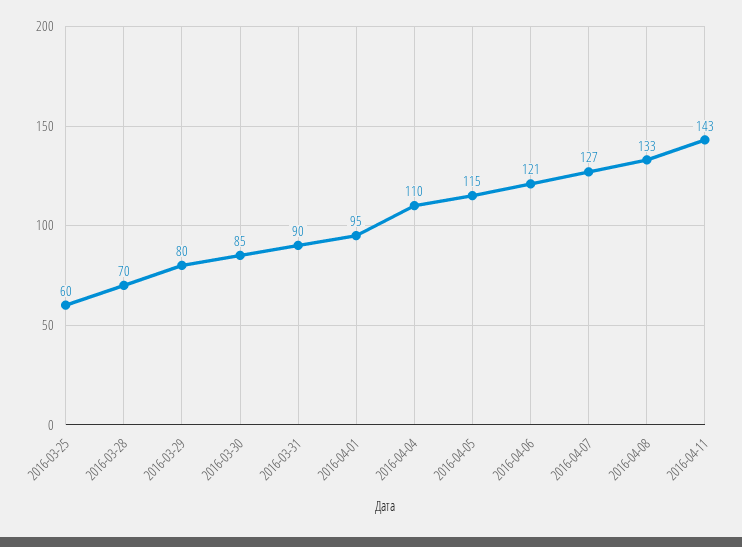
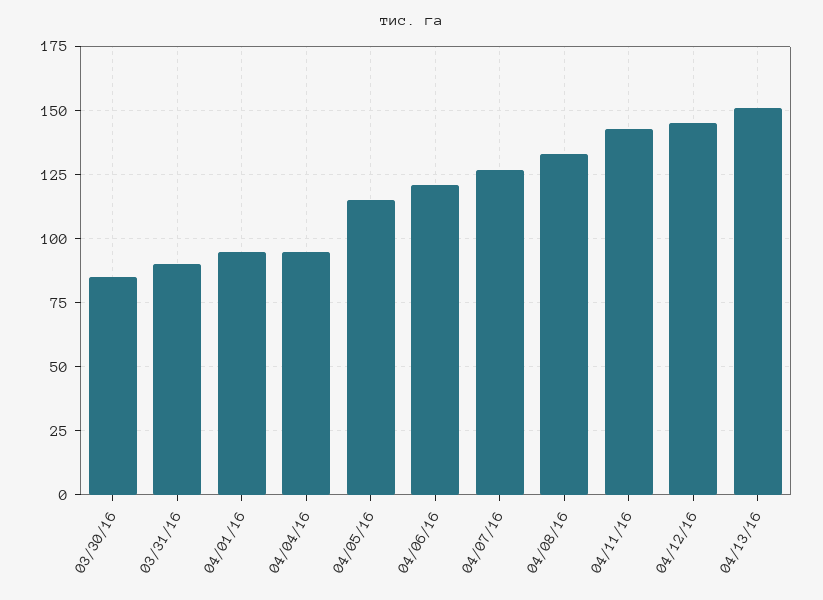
2016-03-25: 60 -> none
2016-03-28: 70 -> none
2016-03-29: 80 -> none
2016-04-04: 110 -> 95
04/12/16: none -> 145
04/13/16: none -> 150

